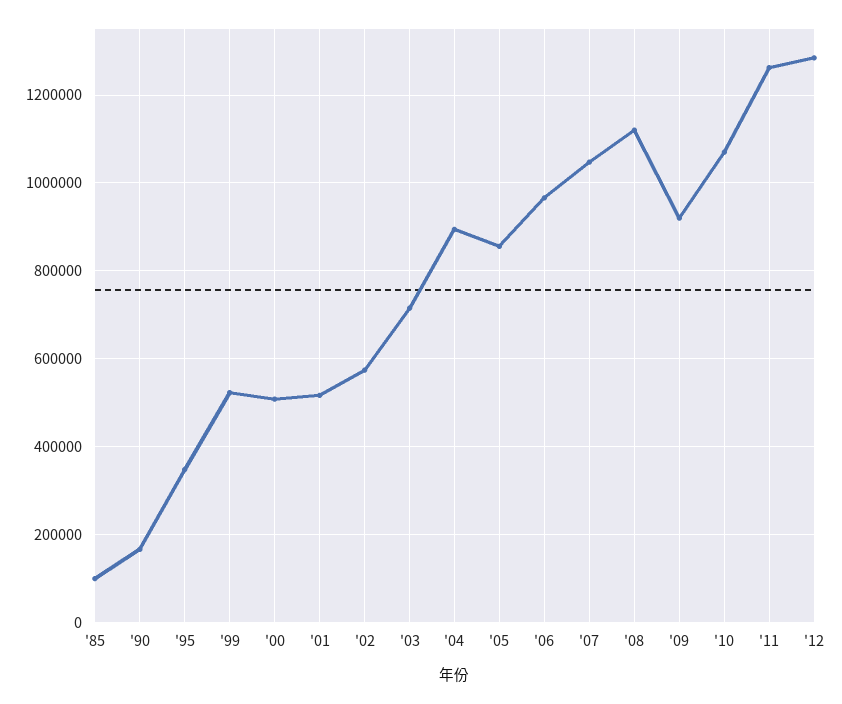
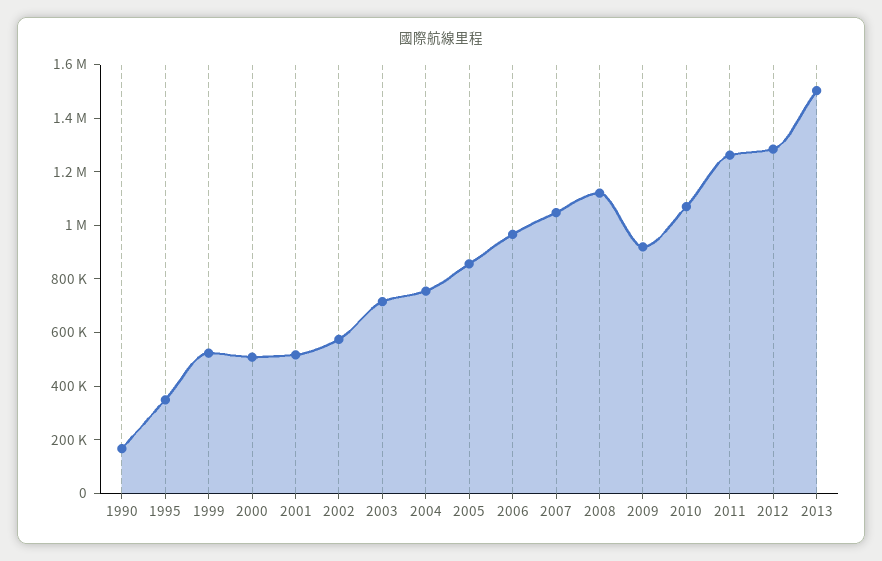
'85: 100000 -> none
'04: 900000 -> 750000
2013: none -> 1500000

